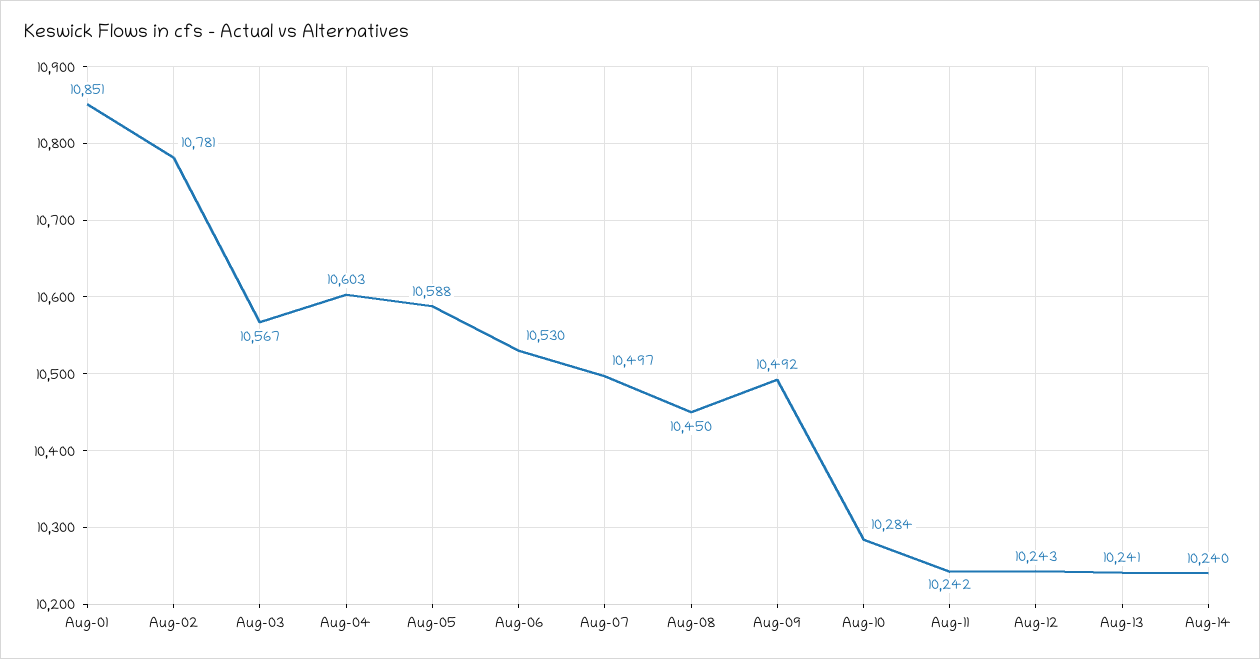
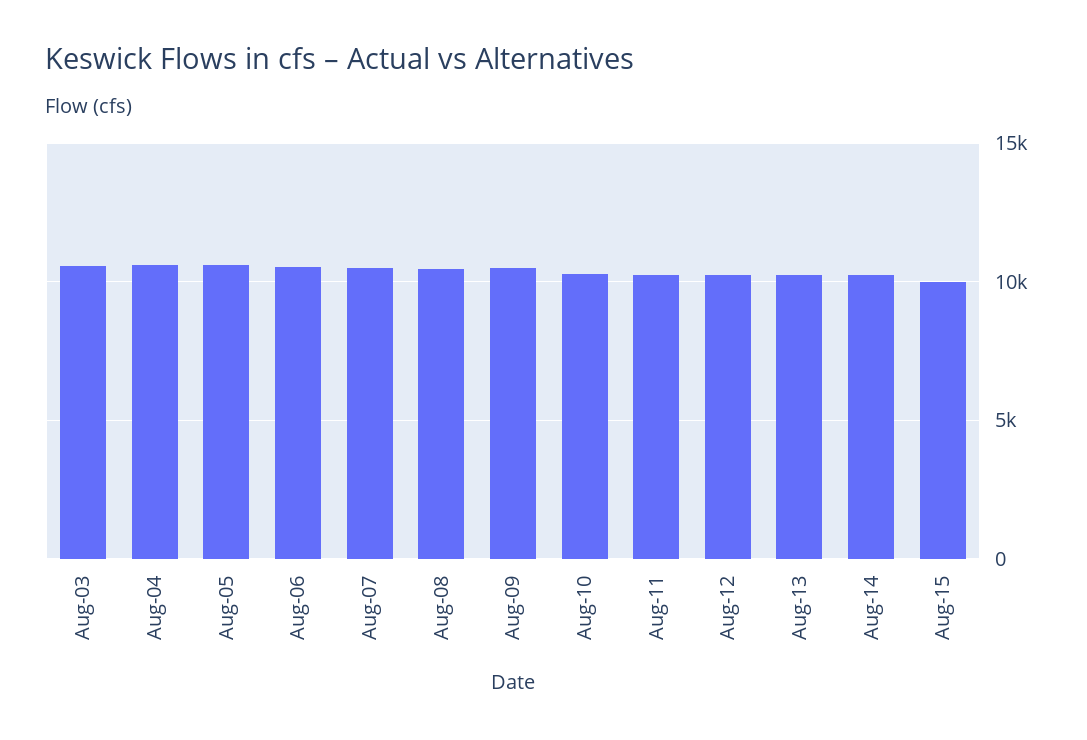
Aug-01: 10851 -> none
Aug-02: 10781 -> none
Aug-15: none -> 10000

